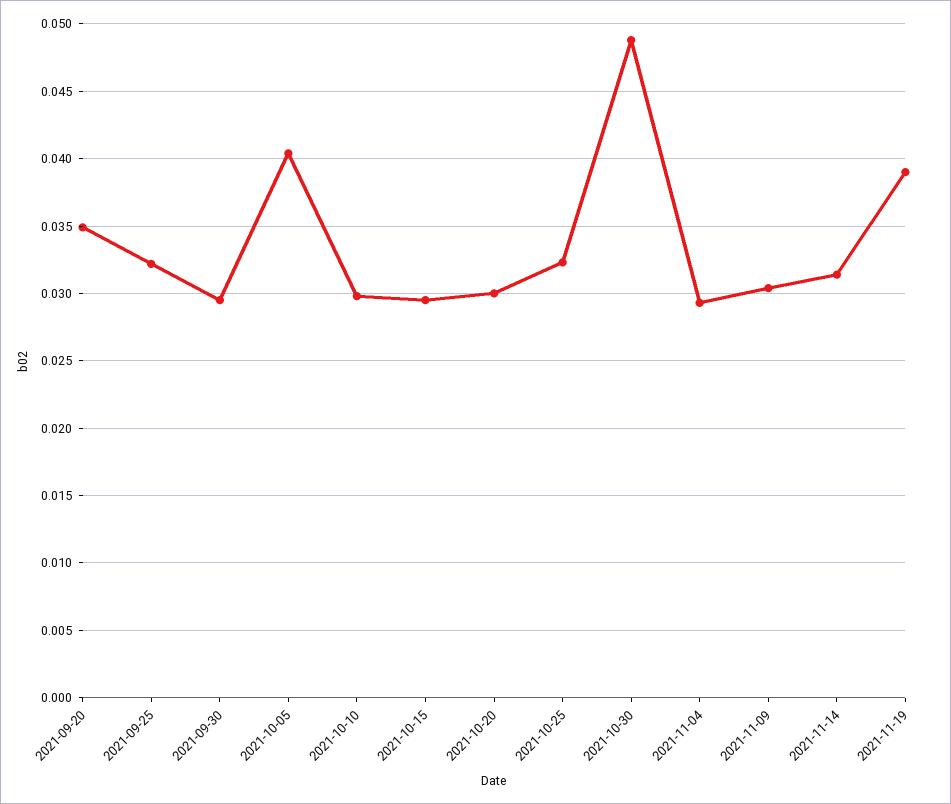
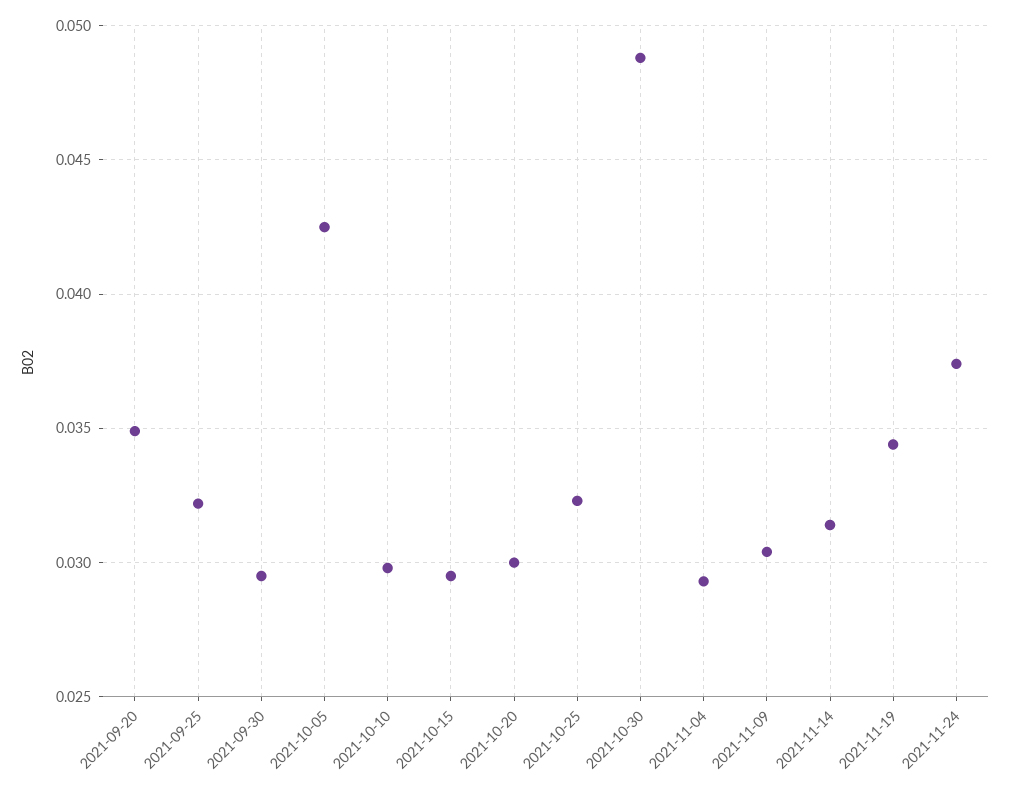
2021-10-05: 0.0405 -> 0.0425
2021-11-19: 0.039 -> 0.0345
2021-11-24: none -> 0.0375

